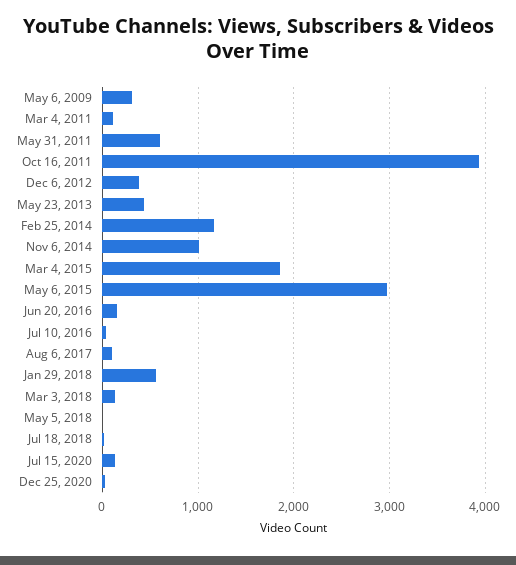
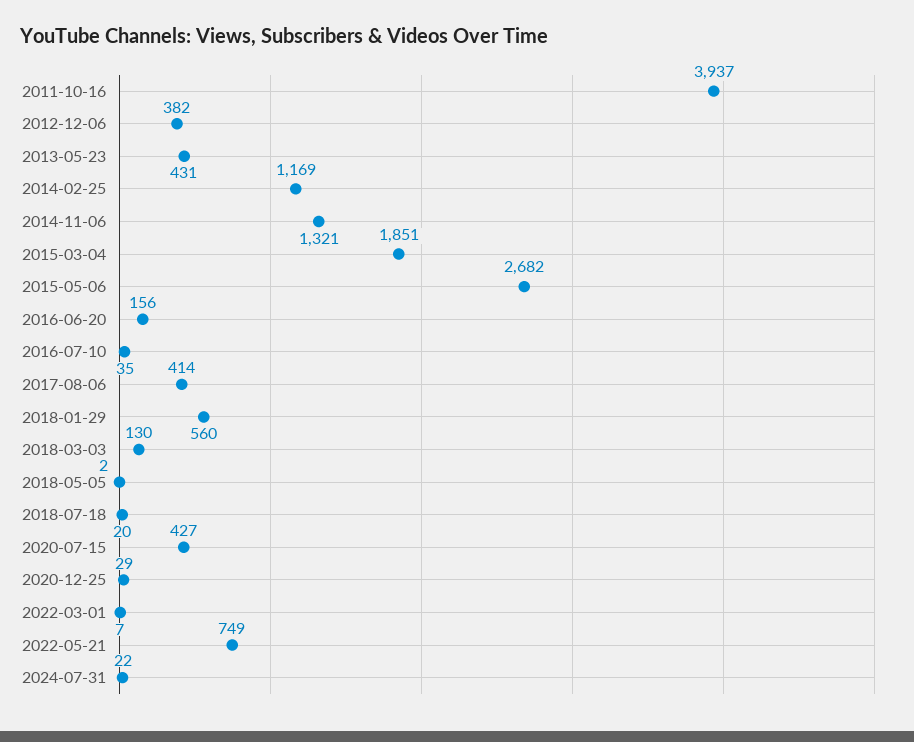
May 6, 2009: 300 -> none
Mar 4, 2011: 100 -> none
May 31, 2011: 600 -> none
Nov 6, 2014: 1000 -> 1321
May 6, 2015: 3000 -> 2682
Aug 6, 2017: 100 -> 414
Jul 15, 2020: 100 -> 427
2022-03-01: none -> 7
2022-05-21: none -> 749
2024-07-31: none -> 22

